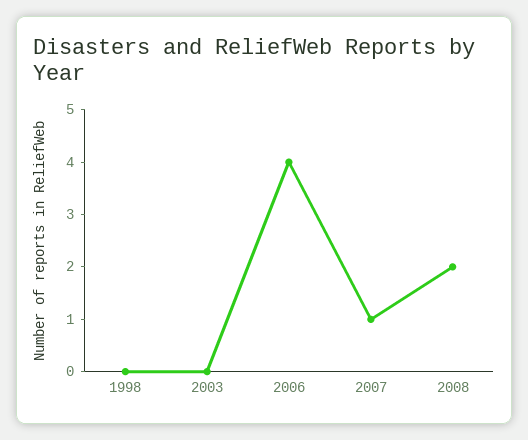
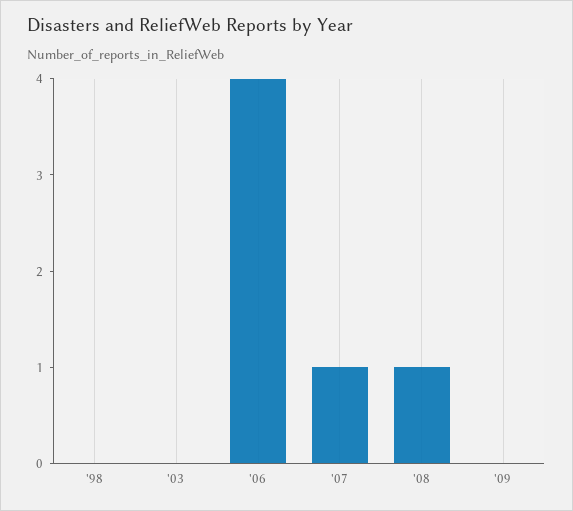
2008: 2 -> 1
'09: none -> 0

